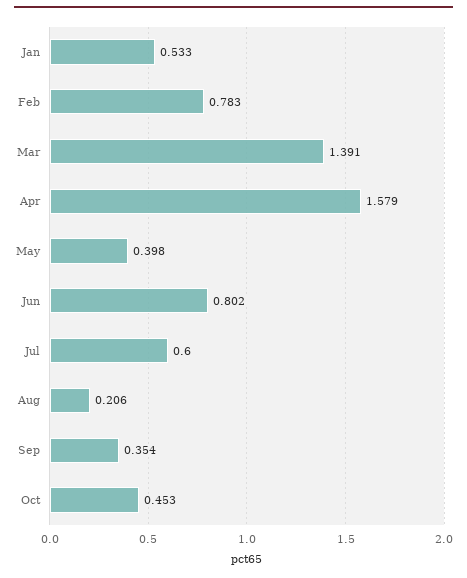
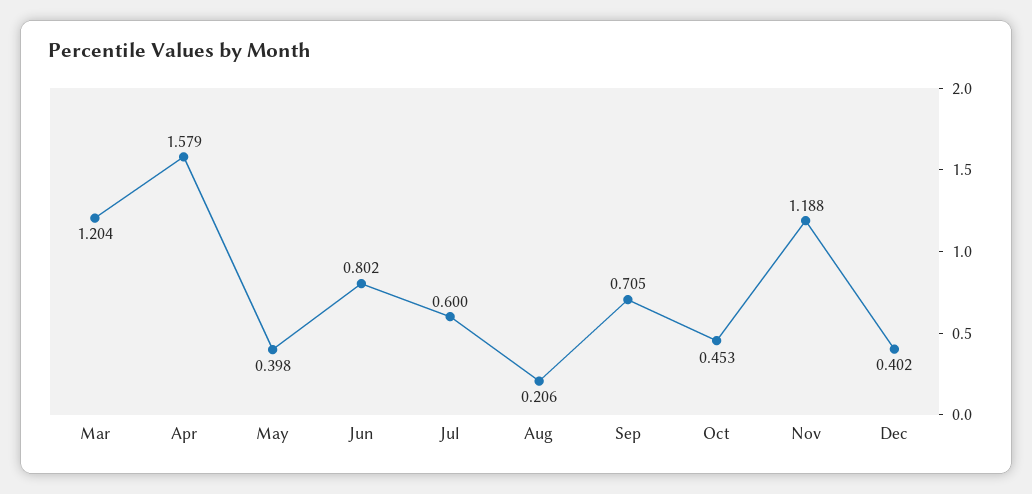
Jan: 0.533 -> none
Feb: 0.783 -> none
Mar: 1.391 -> 1.204
Sep: 0.354 -> 0.705
Nov: none -> 1.188
Dec: none -> 0.402

